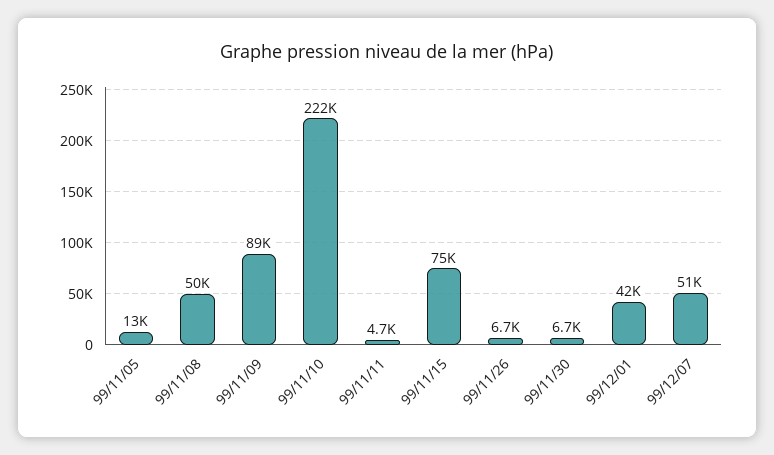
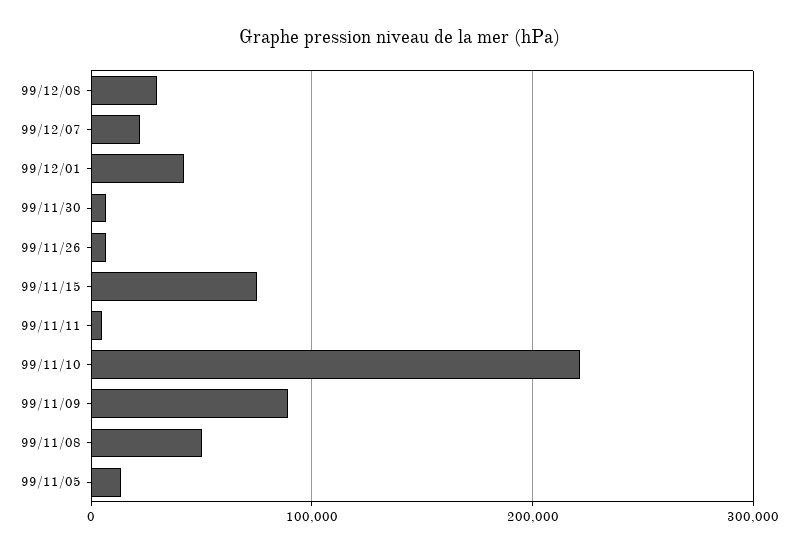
99/12/07: 51000 -> 20000
99/12/08: none -> 30000

